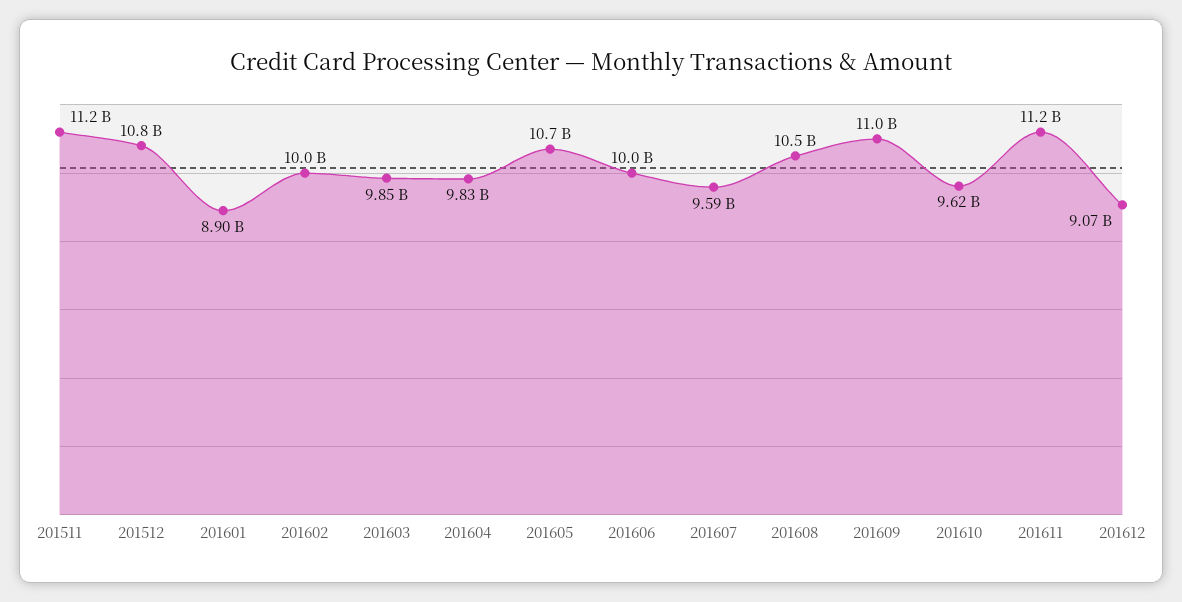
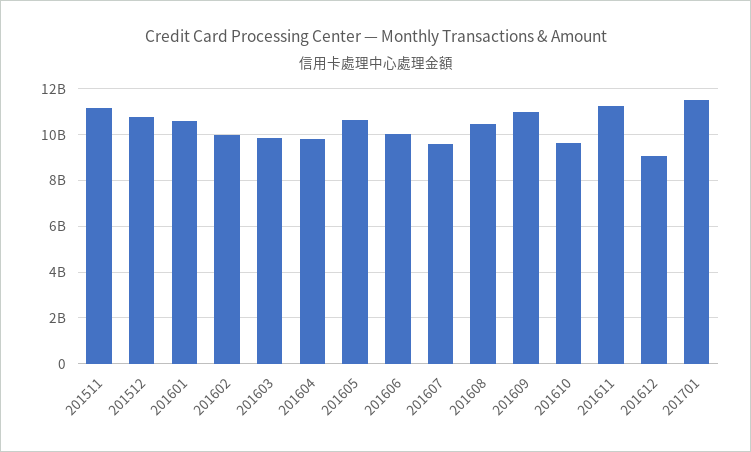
201601: 8900000000 -> 10500000000
201701: none -> 11500000000

